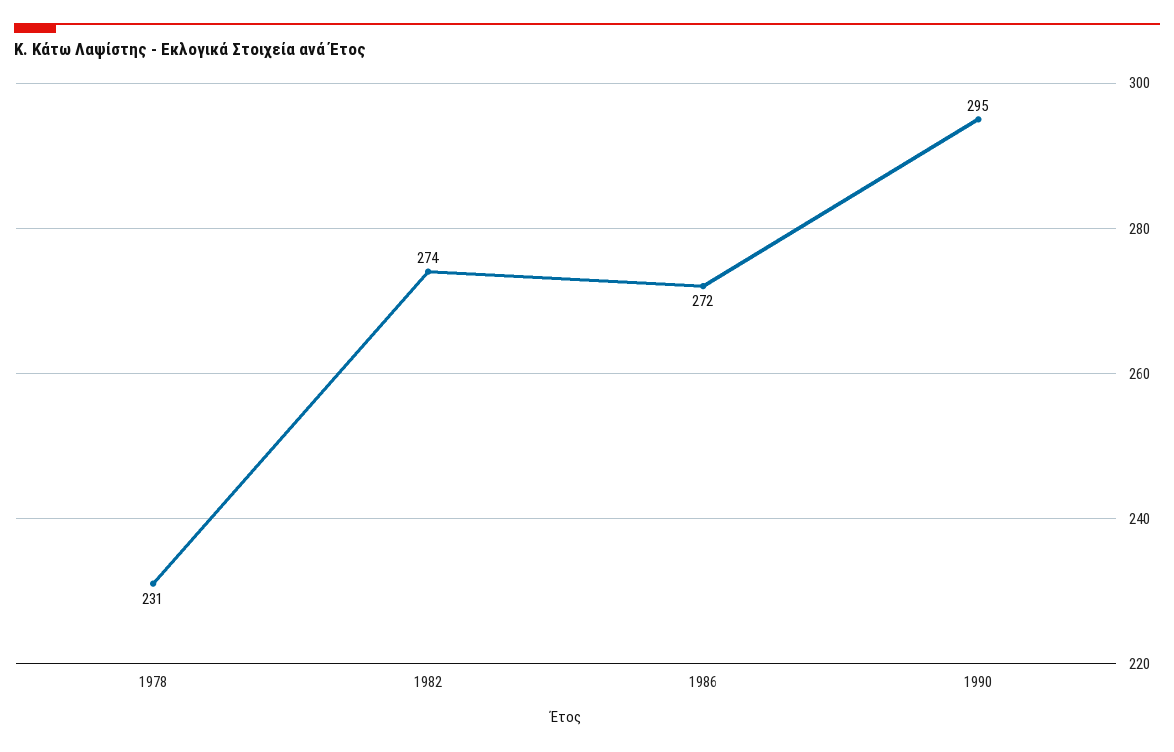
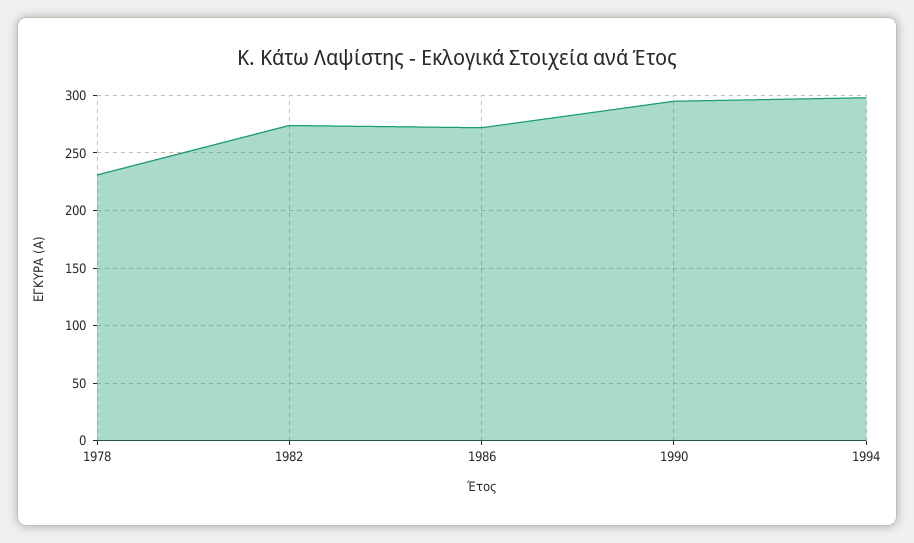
1994: none -> 300

